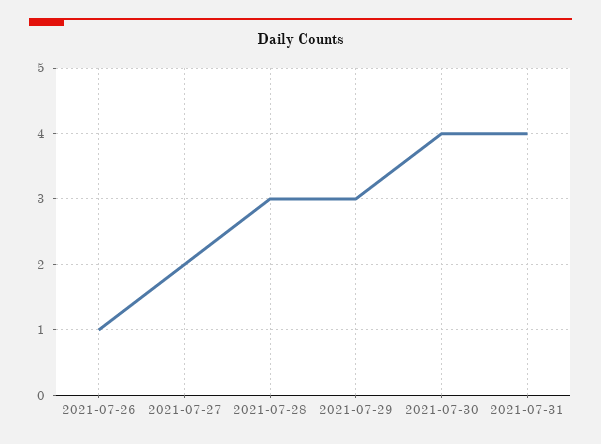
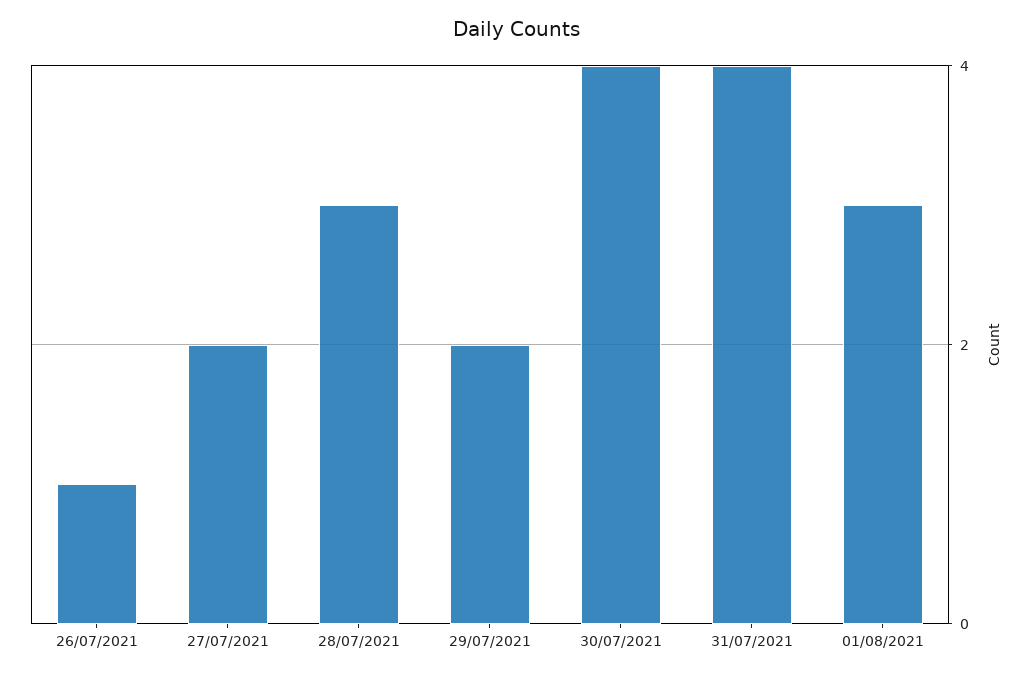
2021-07-29: 3 -> 2
01/08/2021: none -> 3

